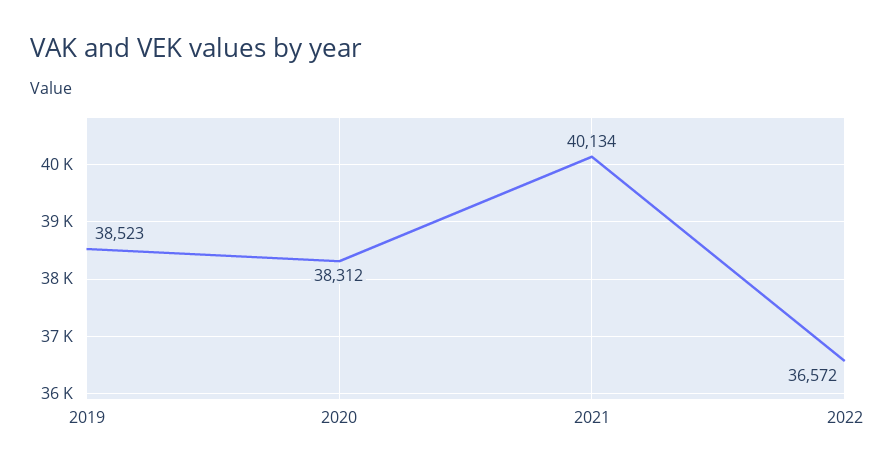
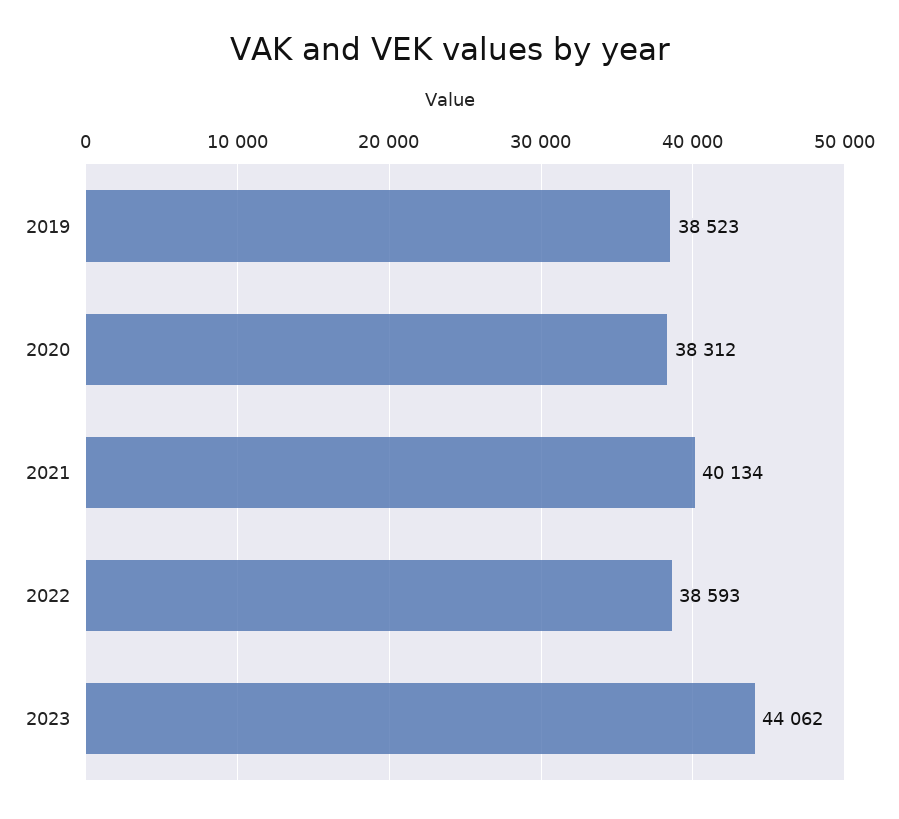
2022: 36572 -> 38593
2023: none -> 44062

